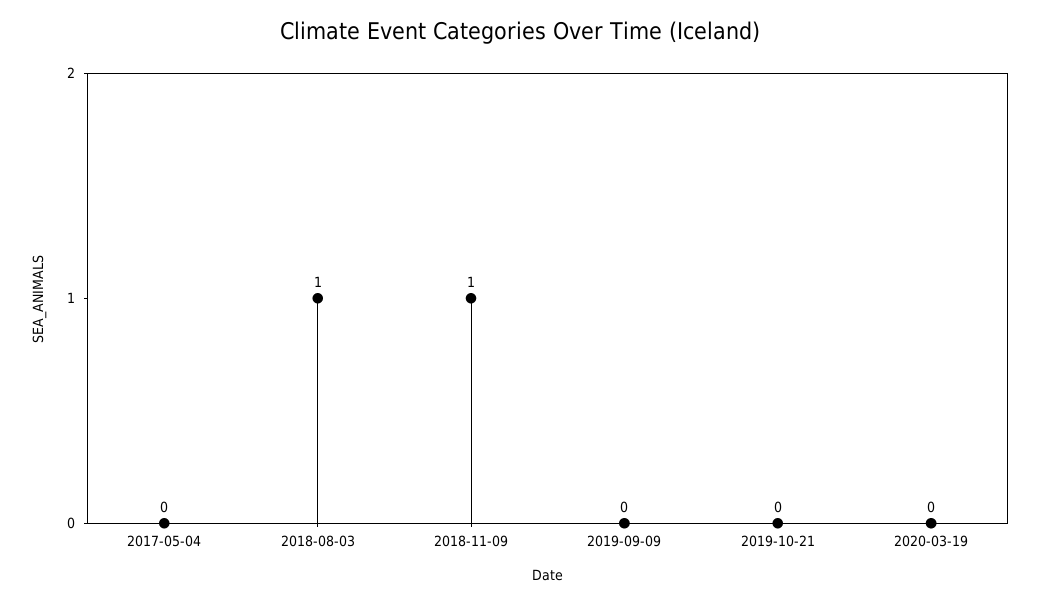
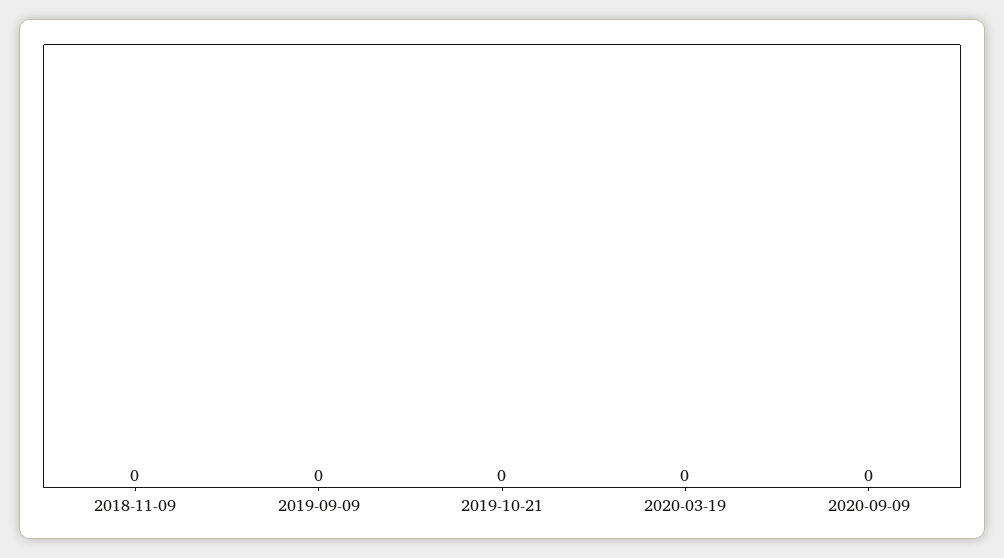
2017-05-04: 0 -> none
2018-08-03: 1 -> none
2018-11-09: 1 -> 0
2020-09-09: none -> 0

